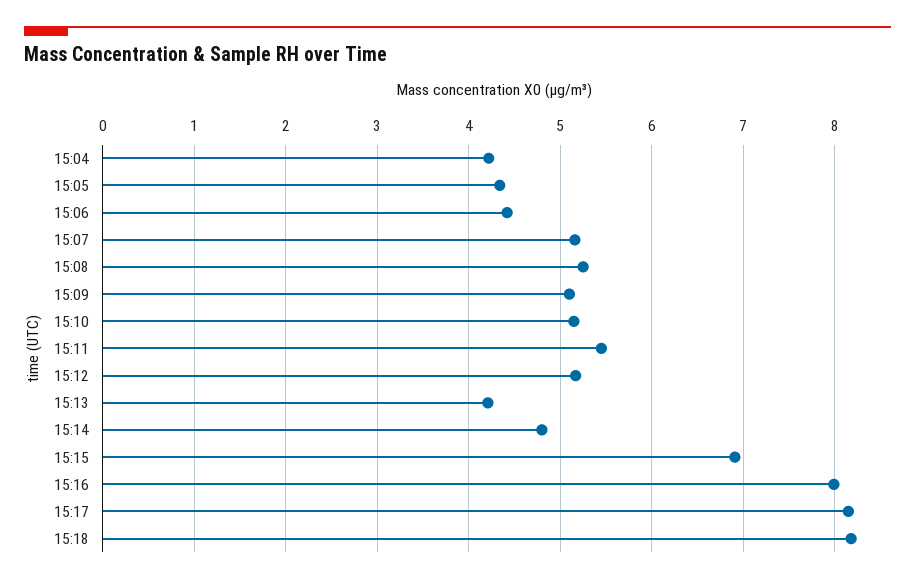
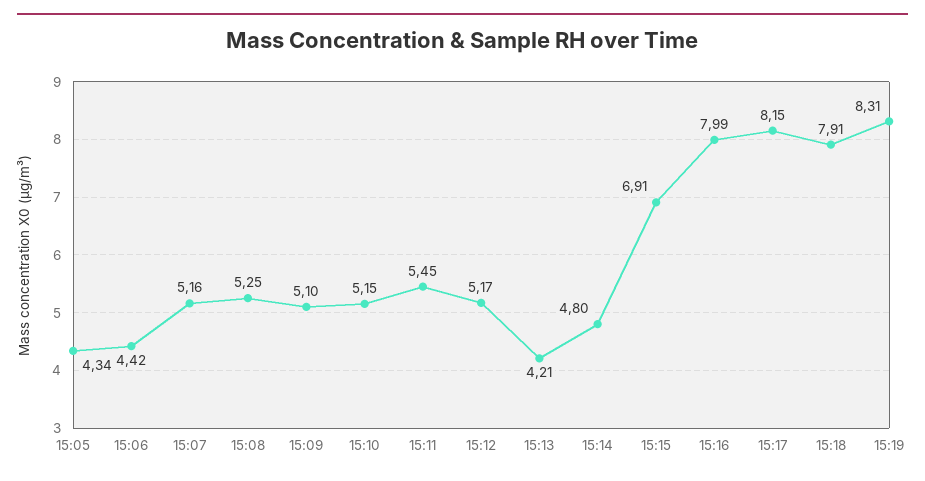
15:04: 4.2 -> none
15:18: 8.2 -> 7.91
15:19: none -> 8.31

